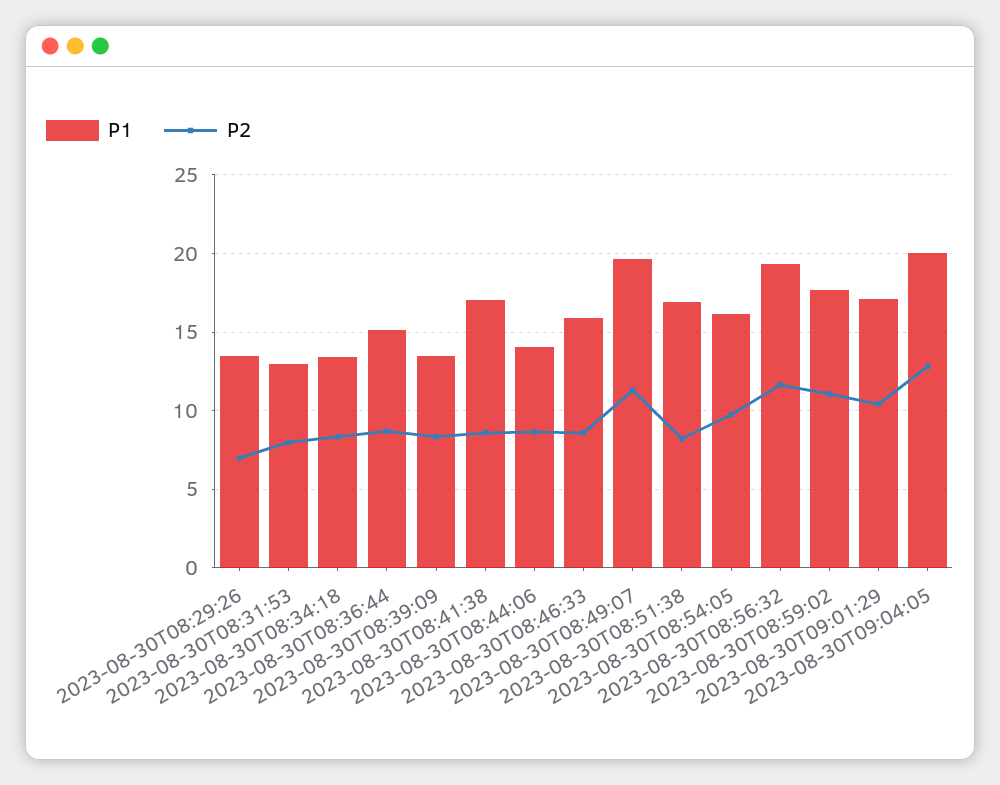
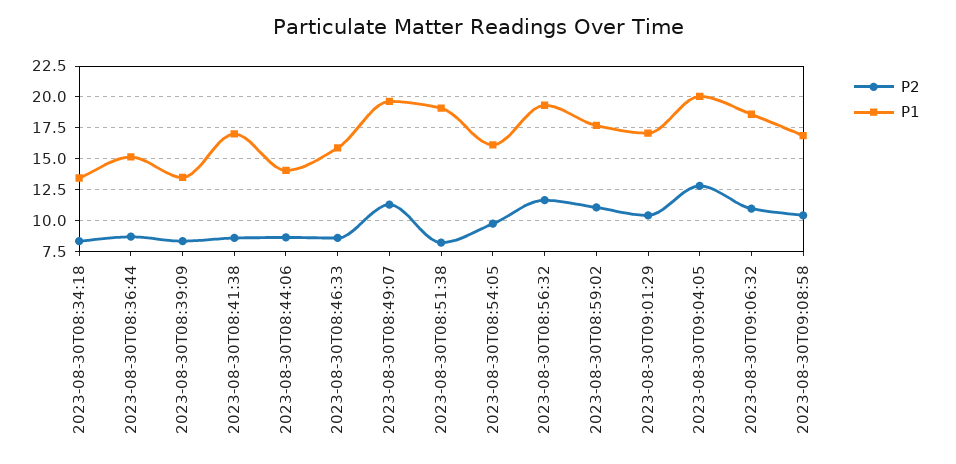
P1, 2023-08-30T08:29:26: 13.5 -> none
P2, 2023-08-30T08:29:26: 7 -> none
P1, 2023-08-30T08:31:53: 13 -> none
P2, 2023-08-30T08:31:53: 8 -> none
P1, 2023-08-30T08:51:38: 17 -> 19
P2, 2023-08-30T09:06:32: none -> 11
P1, 2023-08-30T09:06:32: none -> 18.5
P2, 2023-08-30T09:08:58: none -> 10.5
P1, 2023-08-30T09:08:58: none -> 17

